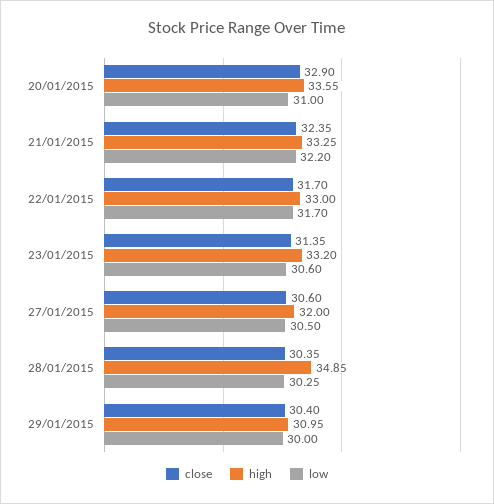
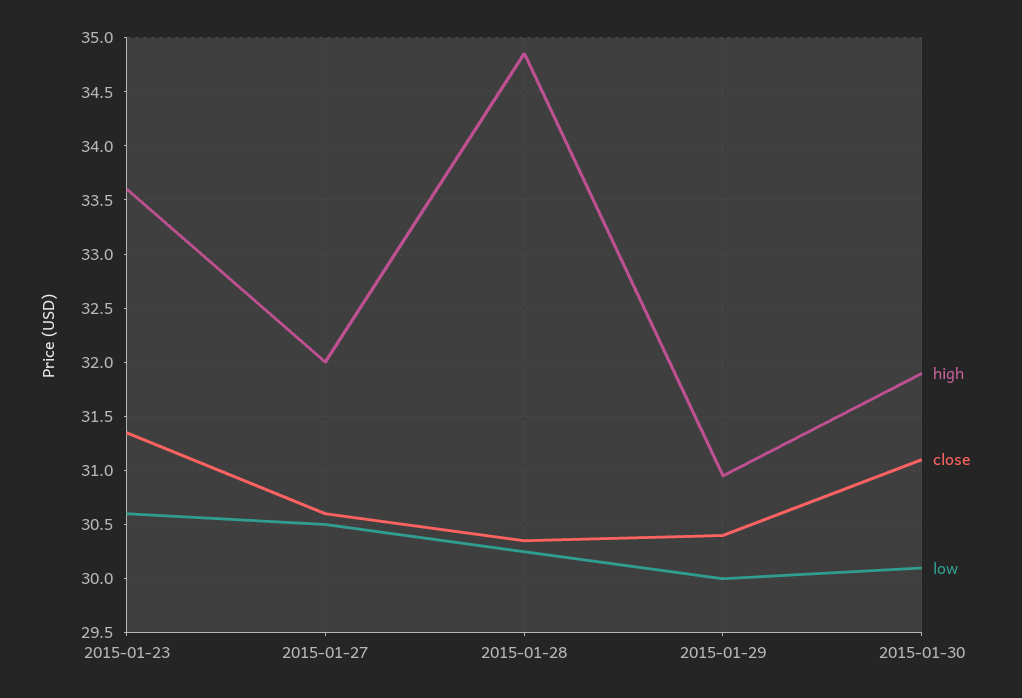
close, 20/01/2015: 32.9 -> none
high, 20/01/2015: 33.55 -> none
low, 20/01/2015: 31 -> none
close, 21/01/2015: 32.35 -> none
high, 21/01/2015: 33.25 -> none
low, 21/01/2015: 32.2 -> none
close, 22/01/2015: 31.7 -> none
high, 22/01/2015: 33 -> none
low, 22/01/2015: 31.7 -> none
high, 23/01/2015: 33.2 -> 33.6
high, 2015-01-30: none -> 31.9
close, 2015-01-30: none -> 31.1
low, 2015-01-30: none -> 30.1

